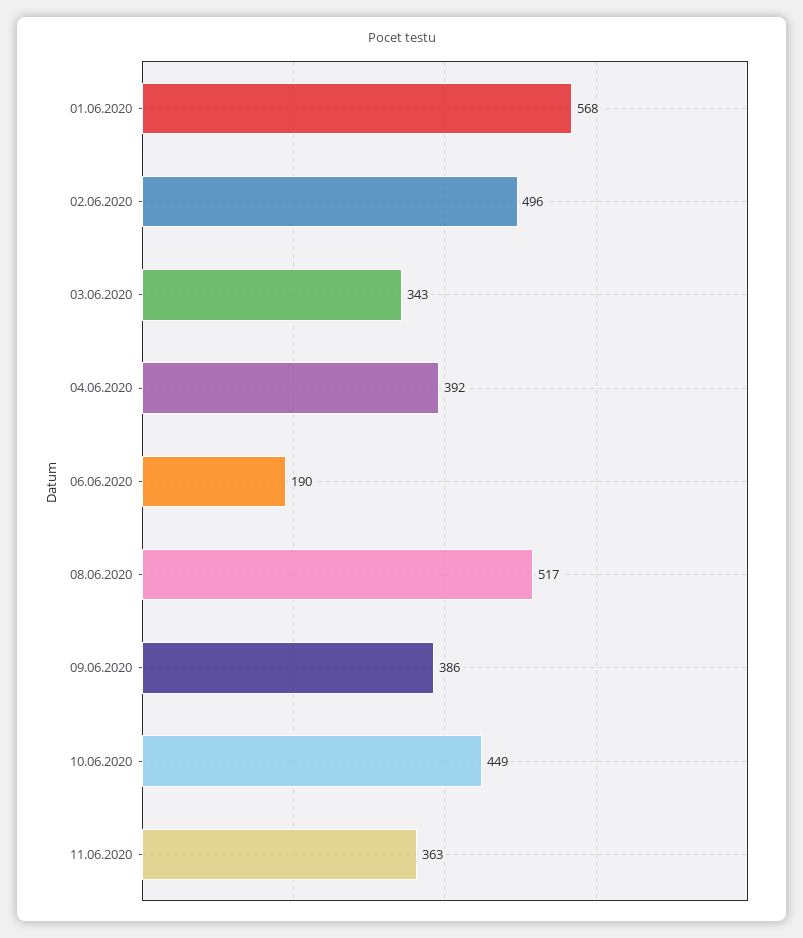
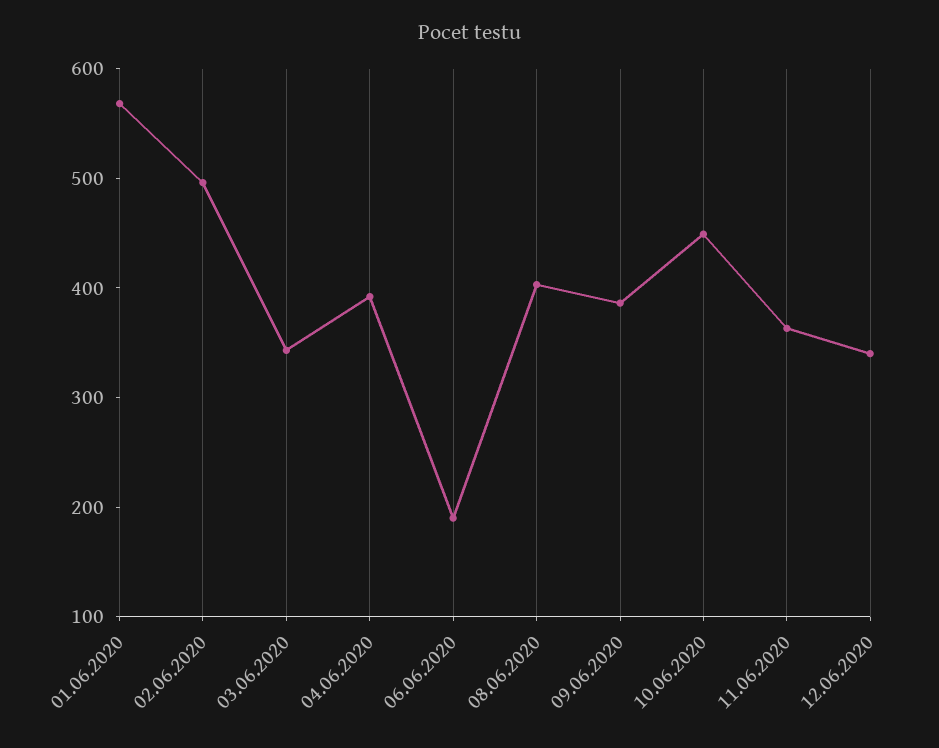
08.06.2020: 517 -> 400
12.06.2020: none -> 340

